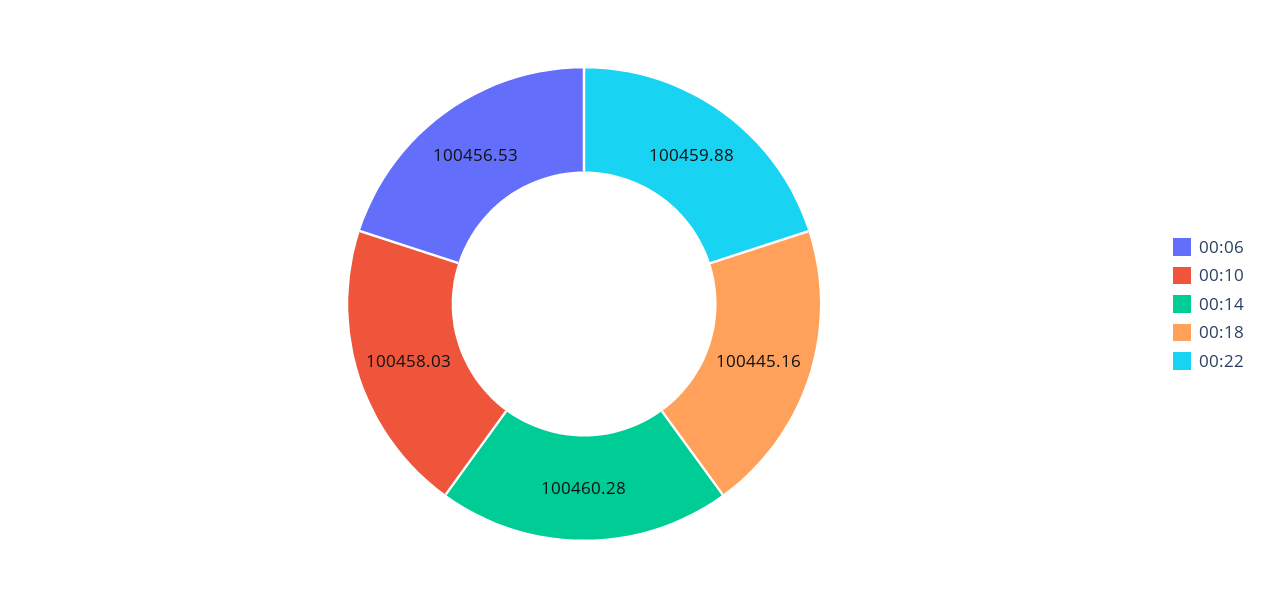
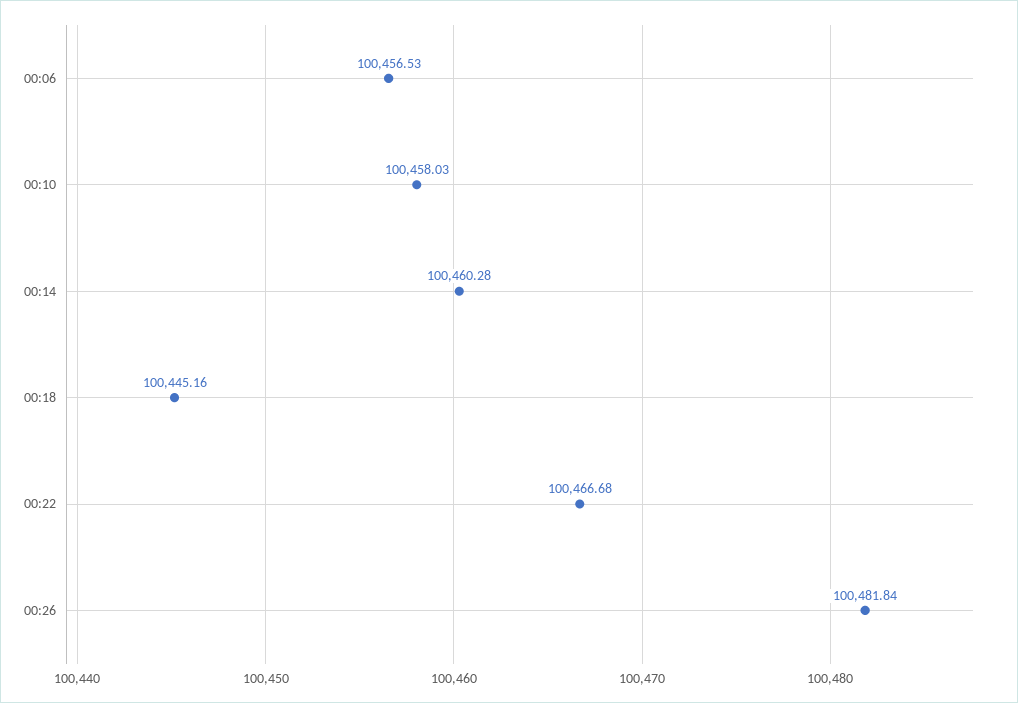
00:22: 100459.88 -> 100466.68
00:26: none -> 100481.84

